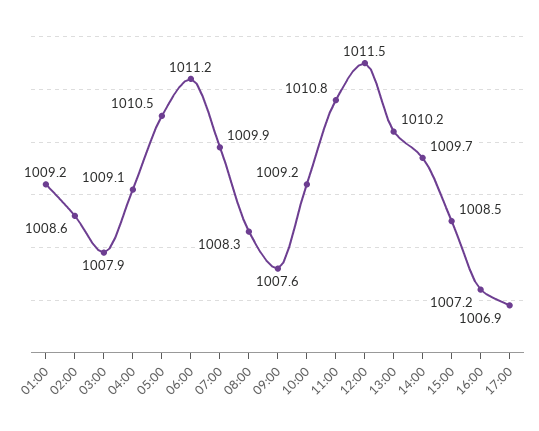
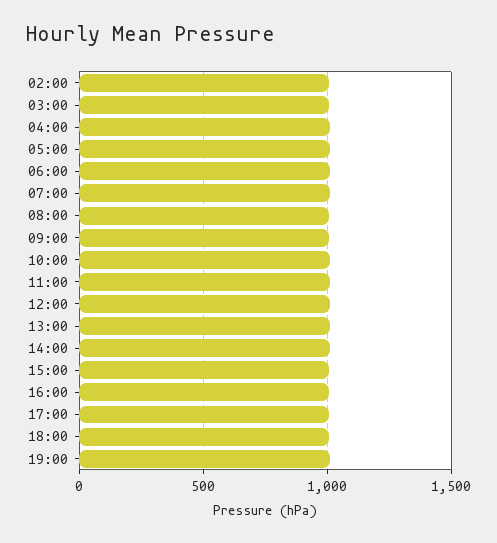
01:00: 1009.2 -> none
18:00: none -> 1000
19:00: none -> 1000

